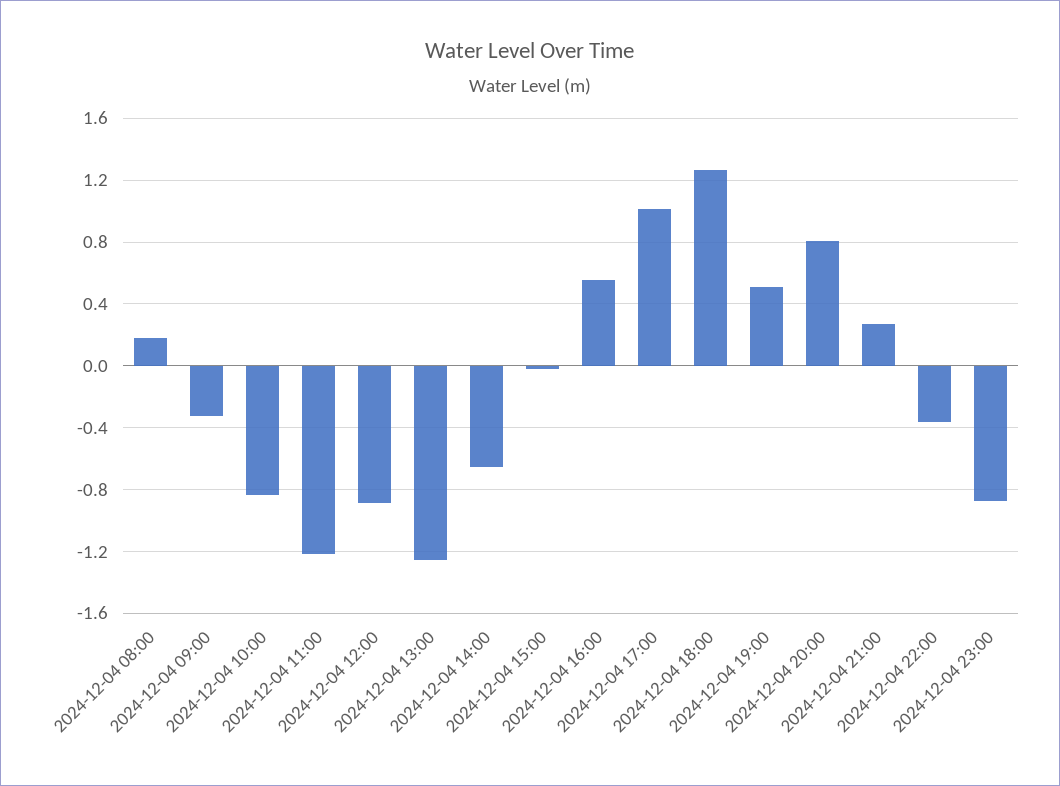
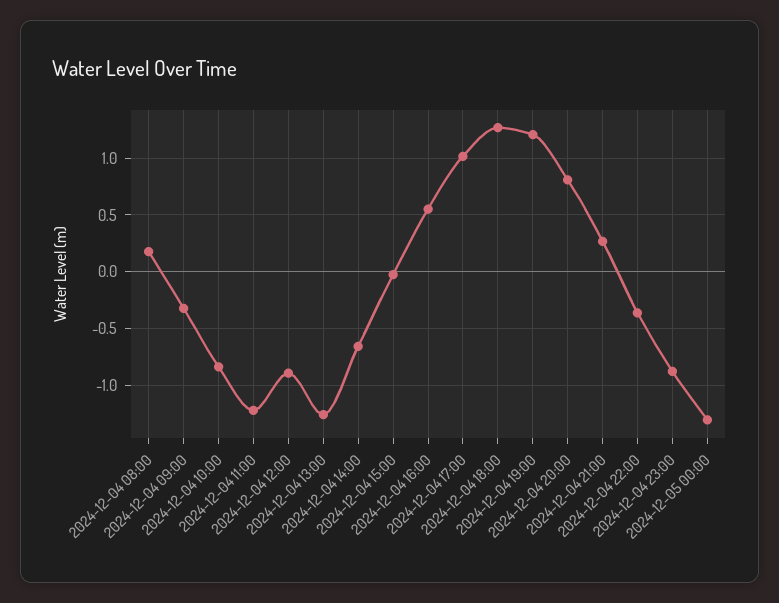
2024-12-04 19:00: 0.5 -> 1.2
2024-12-05 00:00: none -> -1.3

